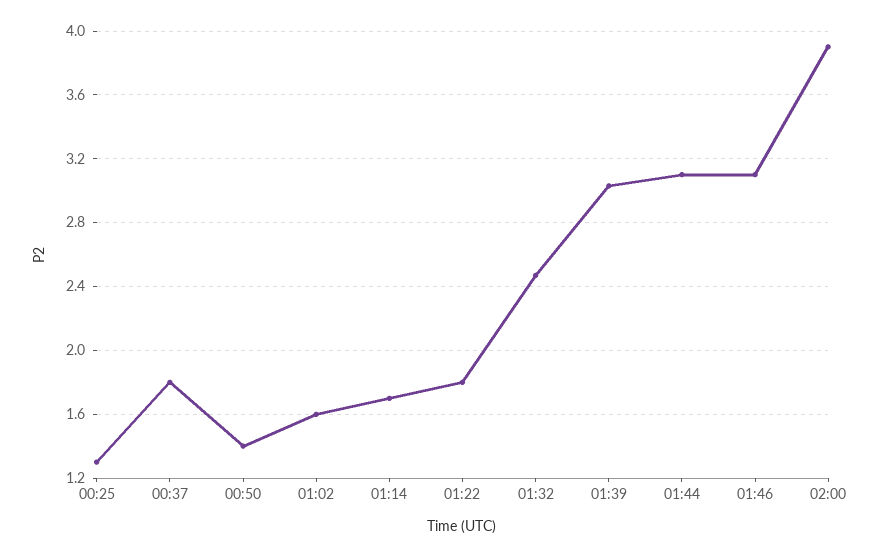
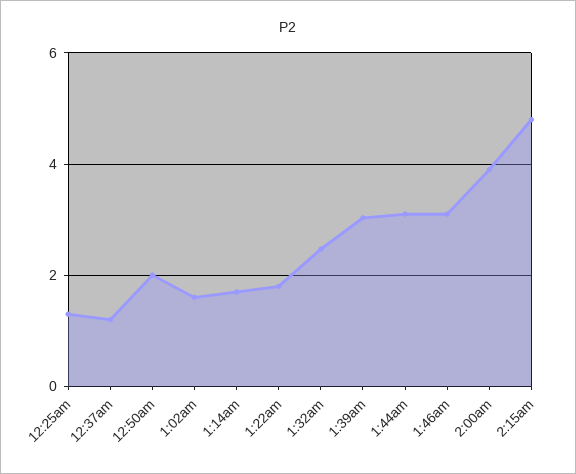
00:37: 1.8 -> 1.2
00:50: 1.4 -> 2
2:15am: none -> 4.8

